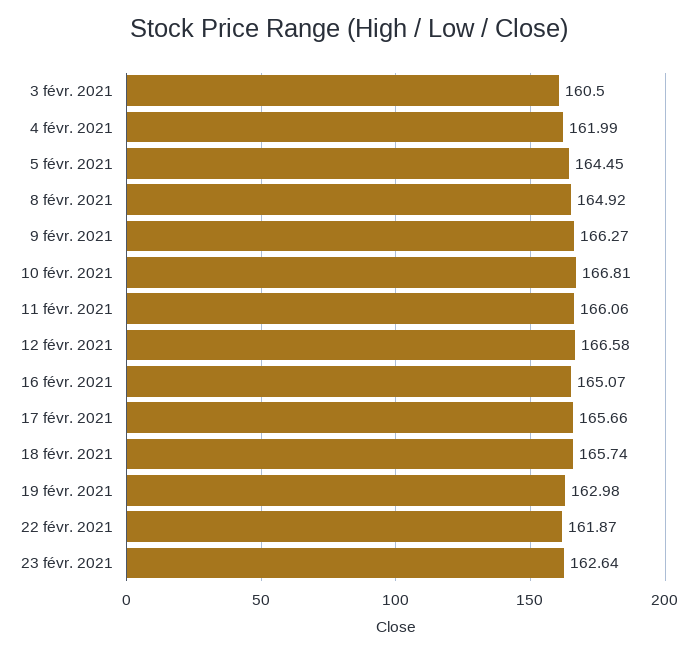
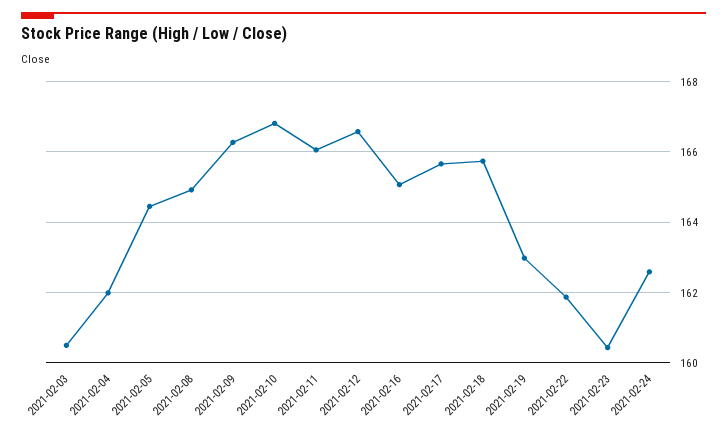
23 févr. 2021: 162.64 -> 160.4
2021-02-24: none -> 162.6

